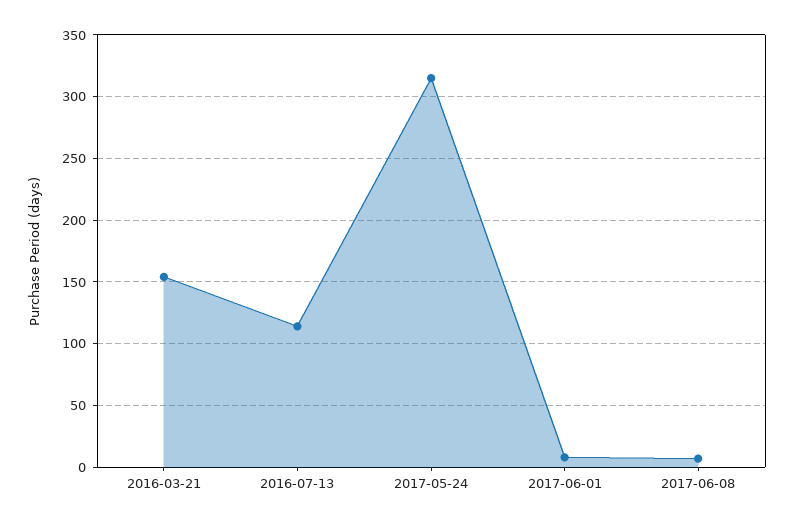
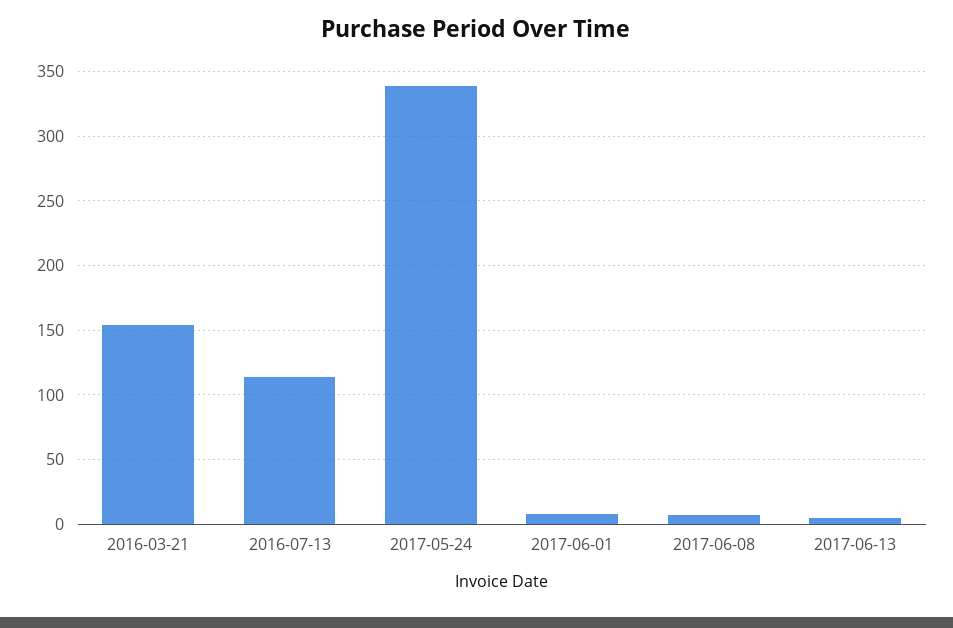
2017-05-24: 315 -> 340
2017-06-13: none -> 5

